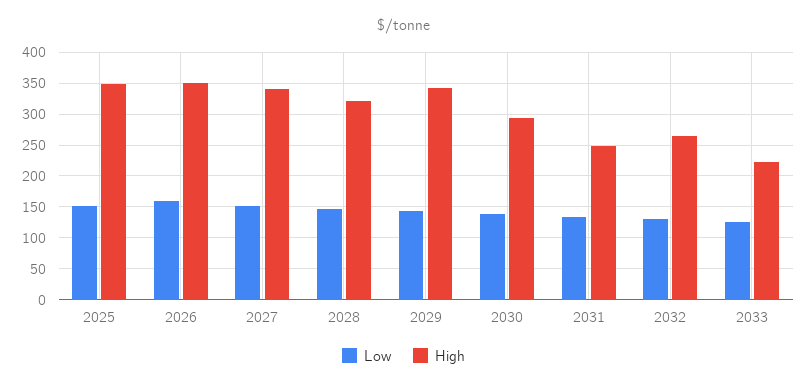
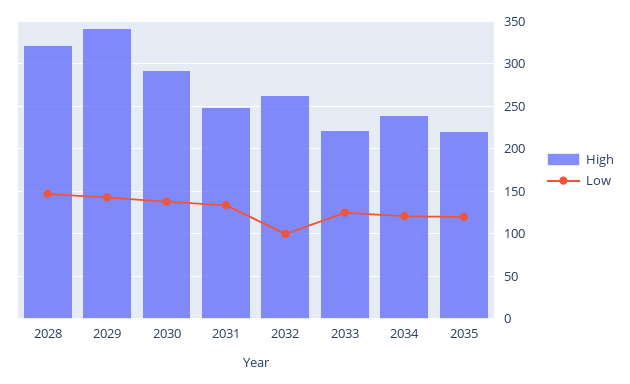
Low, 2025: 150 -> none
High, 2025: 350 -> none
Low, 2026: 160 -> none
High, 2026: 350 -> none
Low, 2027: 150 -> none
High, 2027: 340 -> none
Low, 2032: 130 -> 100
High, 2034: none -> 240
Low, 2034: none -> 120
High, 2035: none -> 220
Low, 2035: none -> 120

